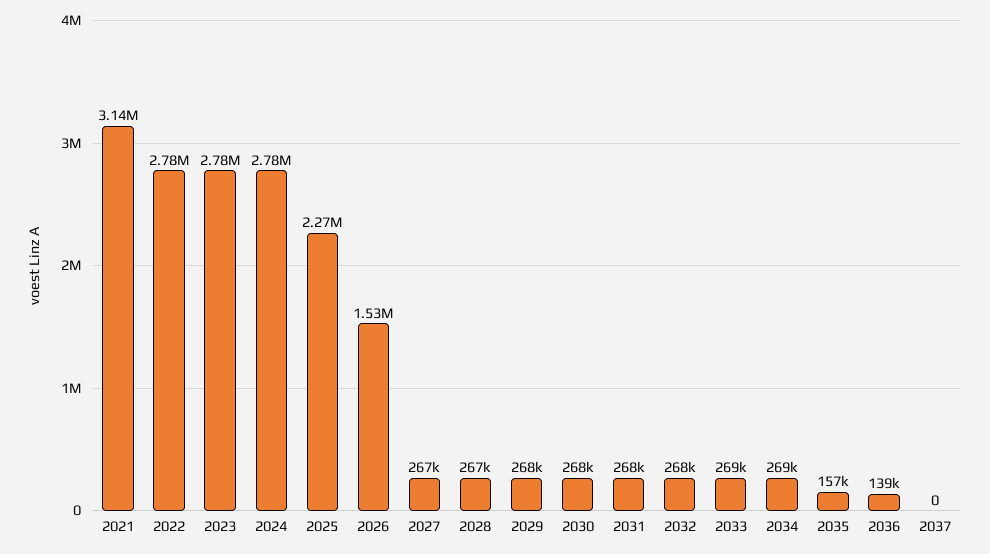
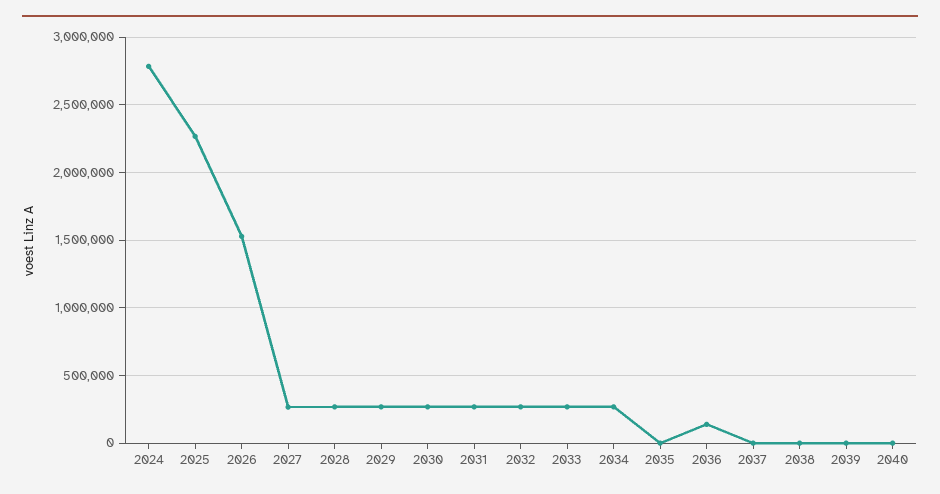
2021: 3140000 -> none
2022: 2780000 -> none
2023: 2780000 -> none
2035: 157000 -> 0
2038: none -> 0
2039: none -> 0
2040: none -> 0

